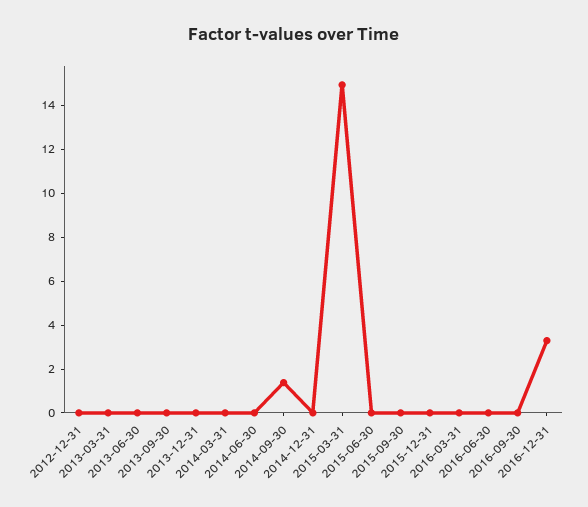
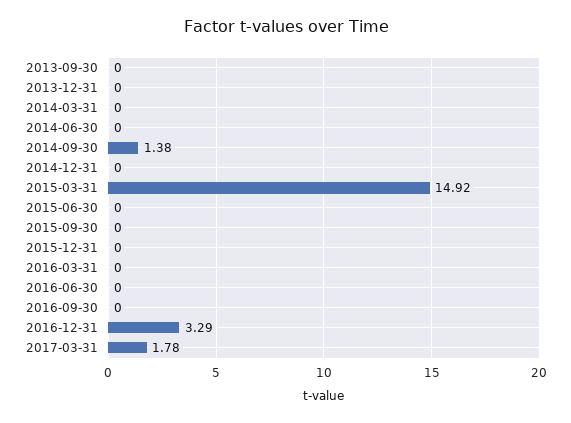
2012-12-31: 0 -> none
2013-03-31: 0 -> none
2013-06-30: 0 -> none
2017-03-31: none -> 1.78

